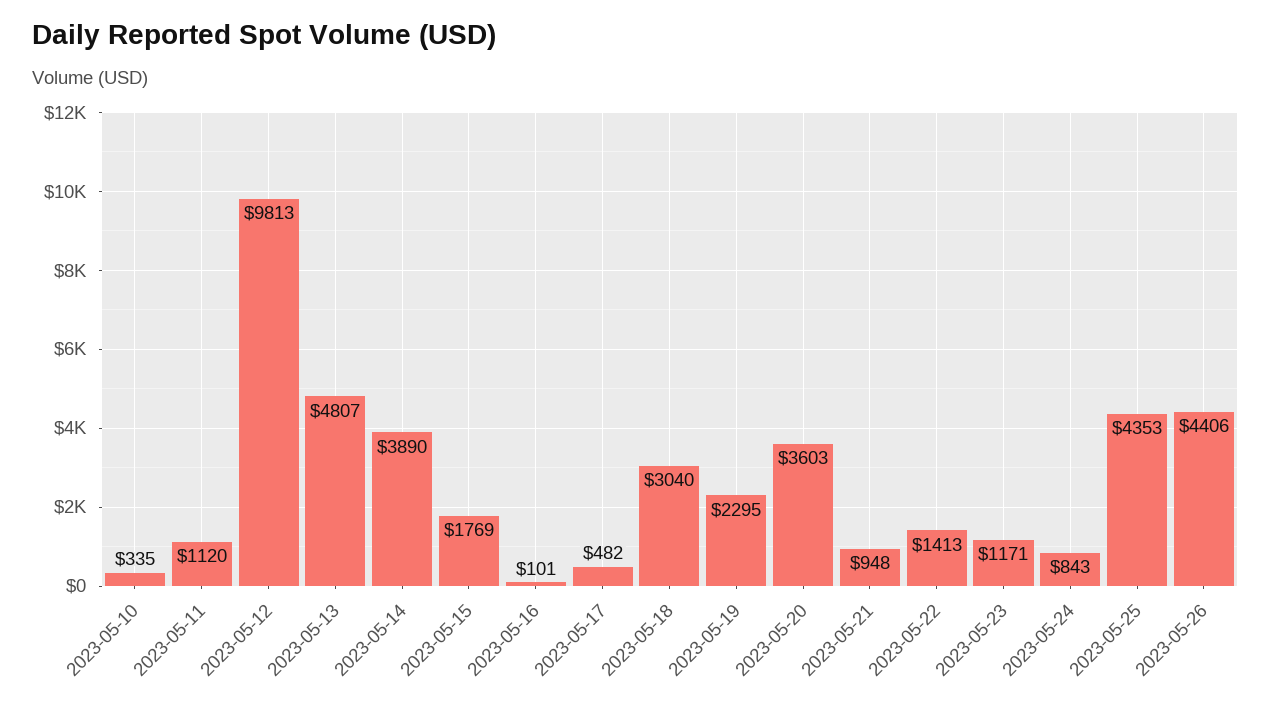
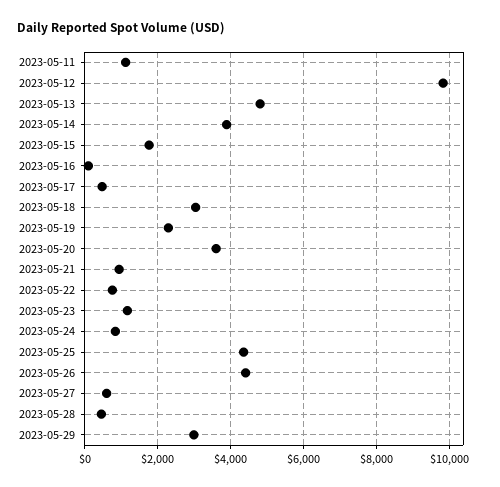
2023-05-10: 335 -> none
2023-05-22: 1413 -> 800
2023-05-27: none -> 600
2023-05-28: none -> 400
2023-05-29: none -> 3000

